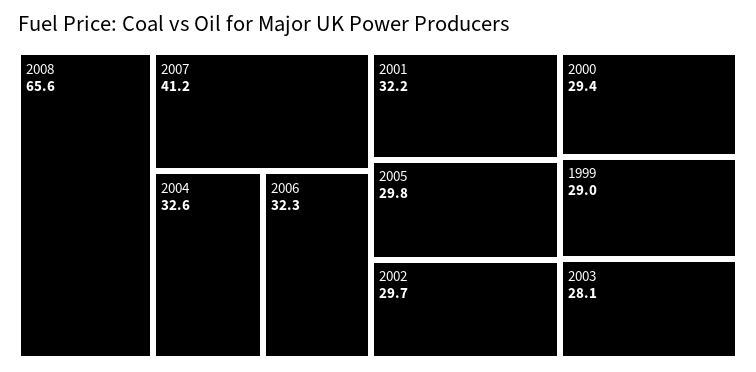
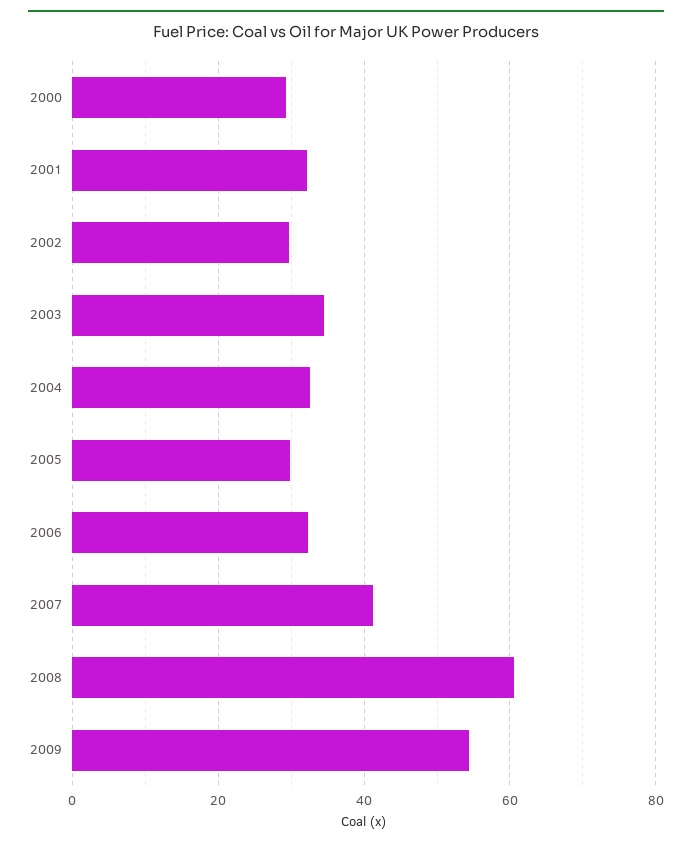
2008: 65.6 -> 60
1999: 29 -> none
2003: 28.1 -> 34
2009: none -> 54

